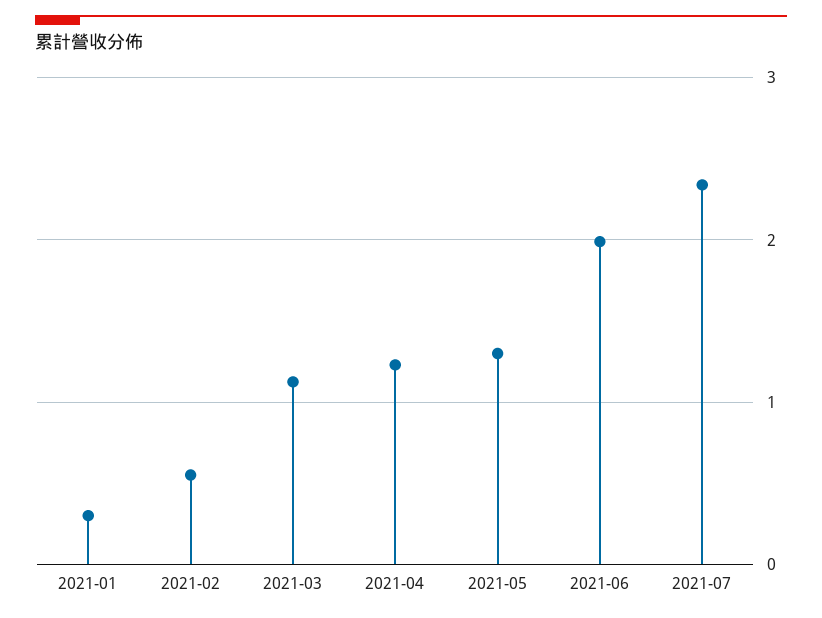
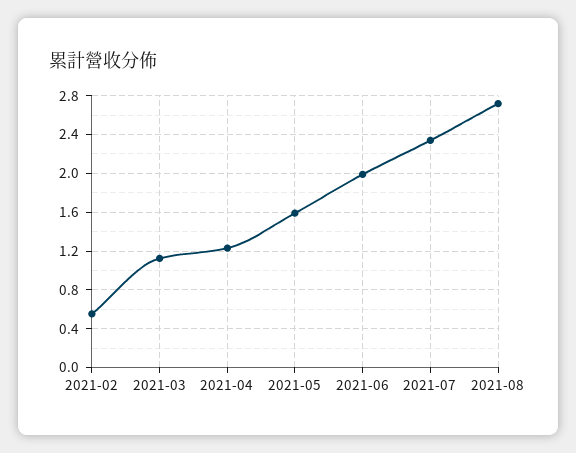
2021-01: 0.3 -> none
2021-05: 1.3 -> 1.6
2021-08: none -> 2.7

